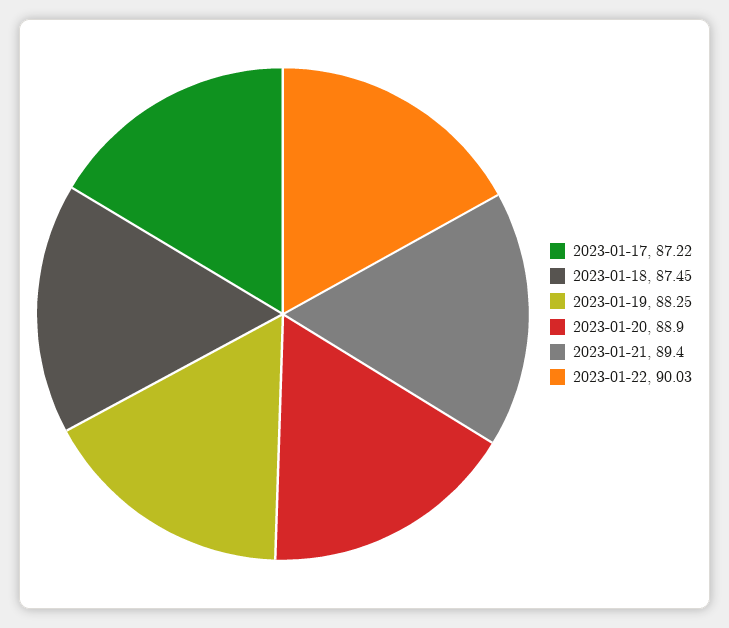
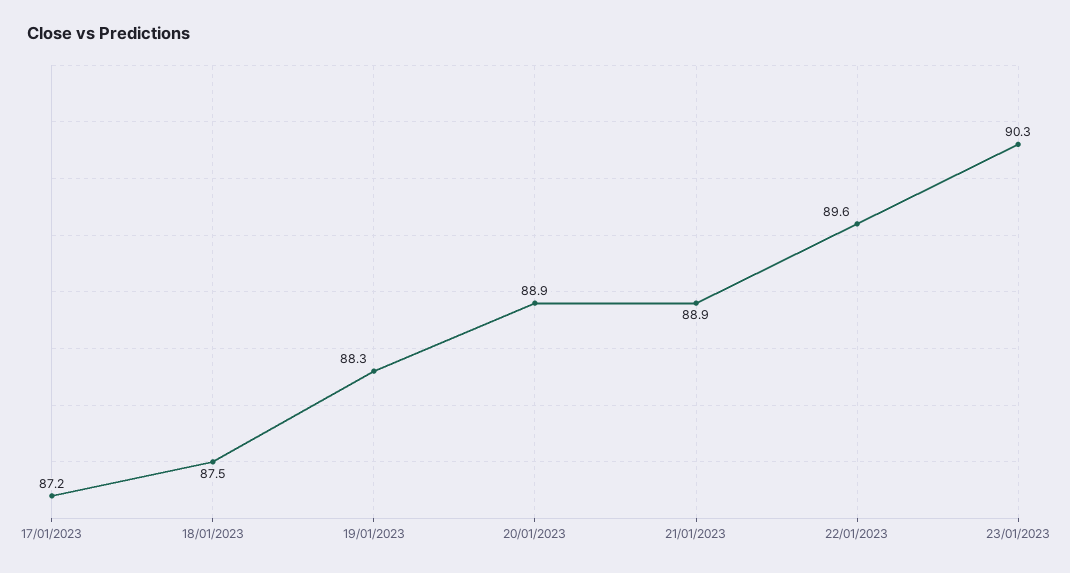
2023-01-21: 89.4 -> 88.9
2023-01-22: 90.03 -> 89.6
23/01/2023: none -> 90.3

